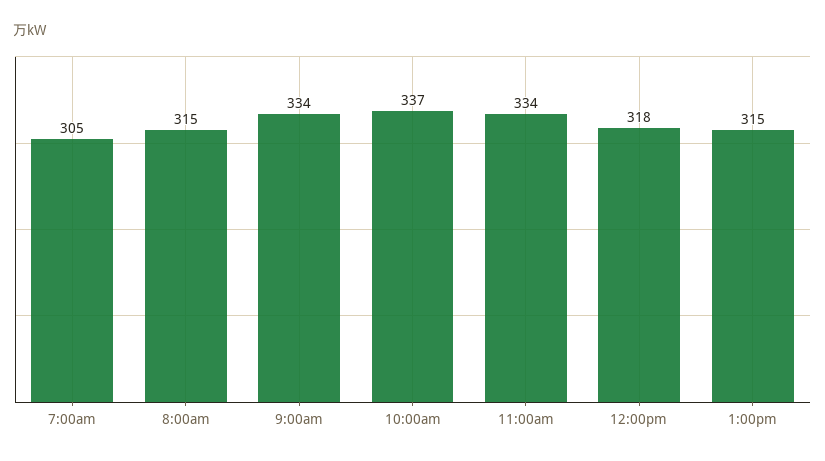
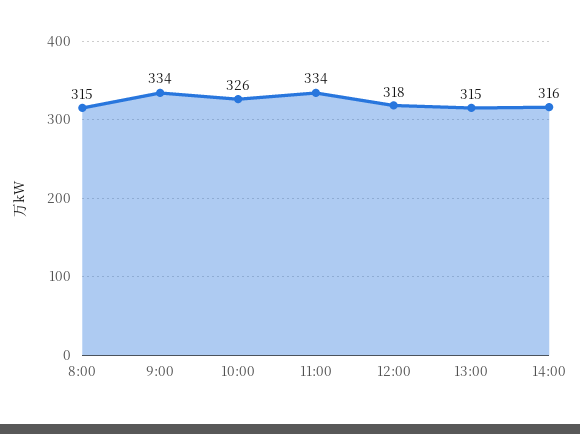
7:00am: 305 -> none
10:00am: 337 -> 326
14:00: none -> 316

